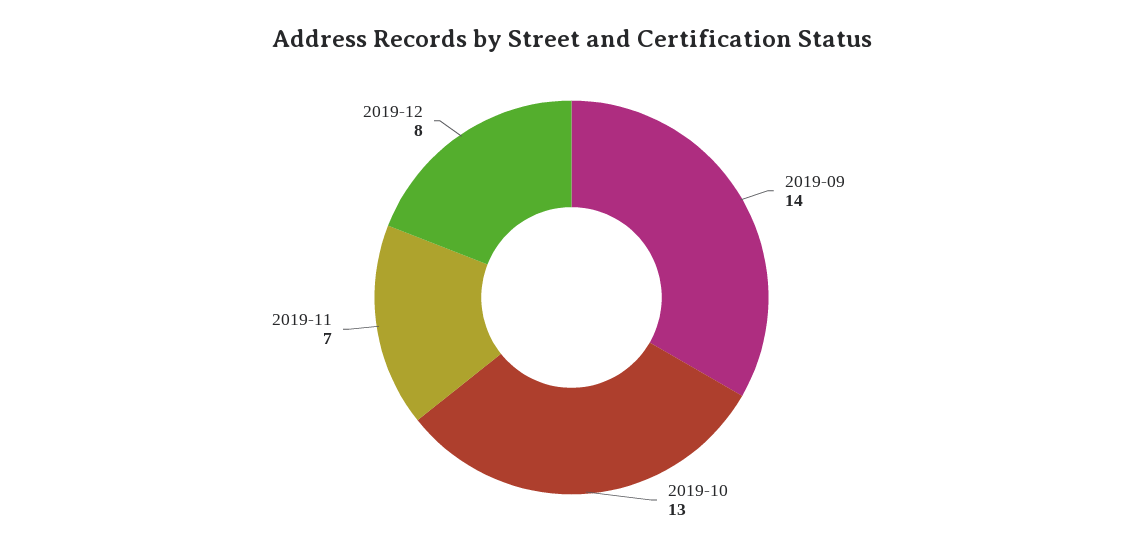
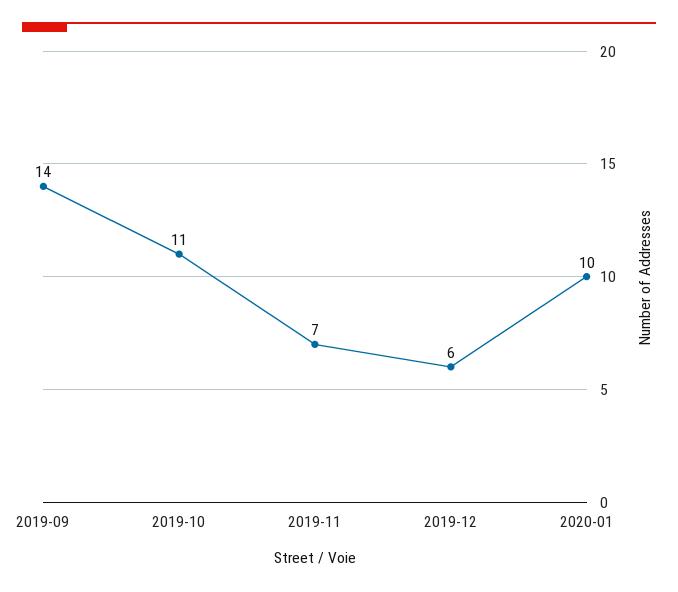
2019-10: 13 -> 11
2019-12: 8 -> 6
2020-01: none -> 10

